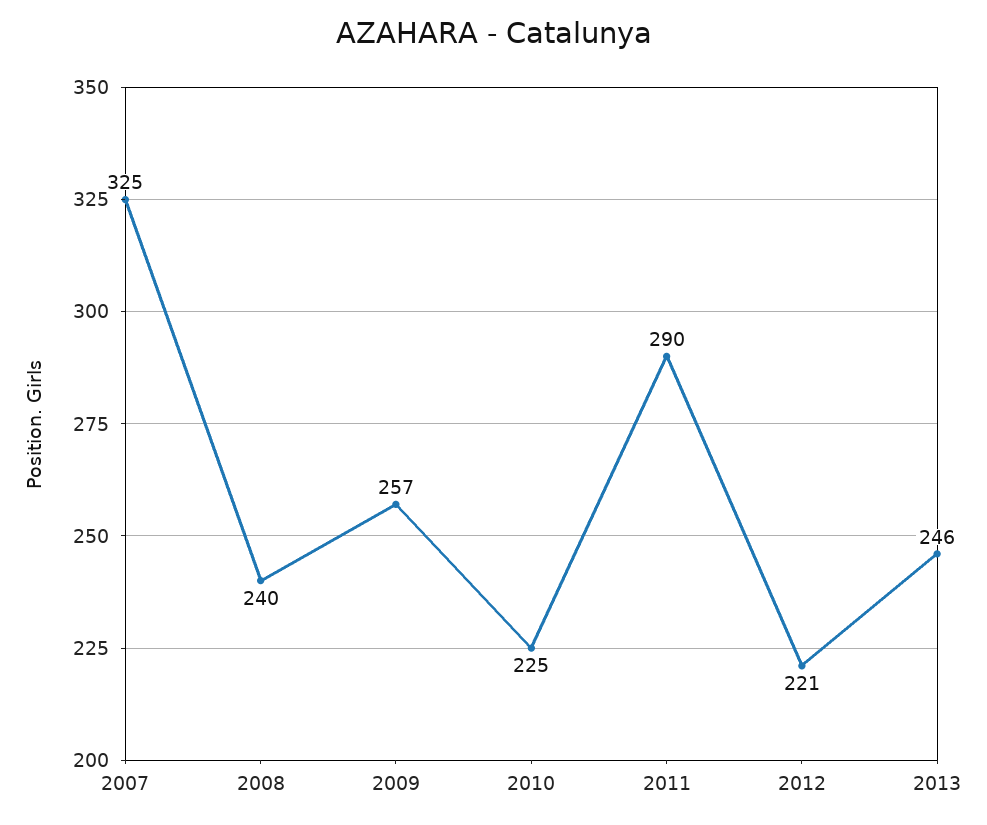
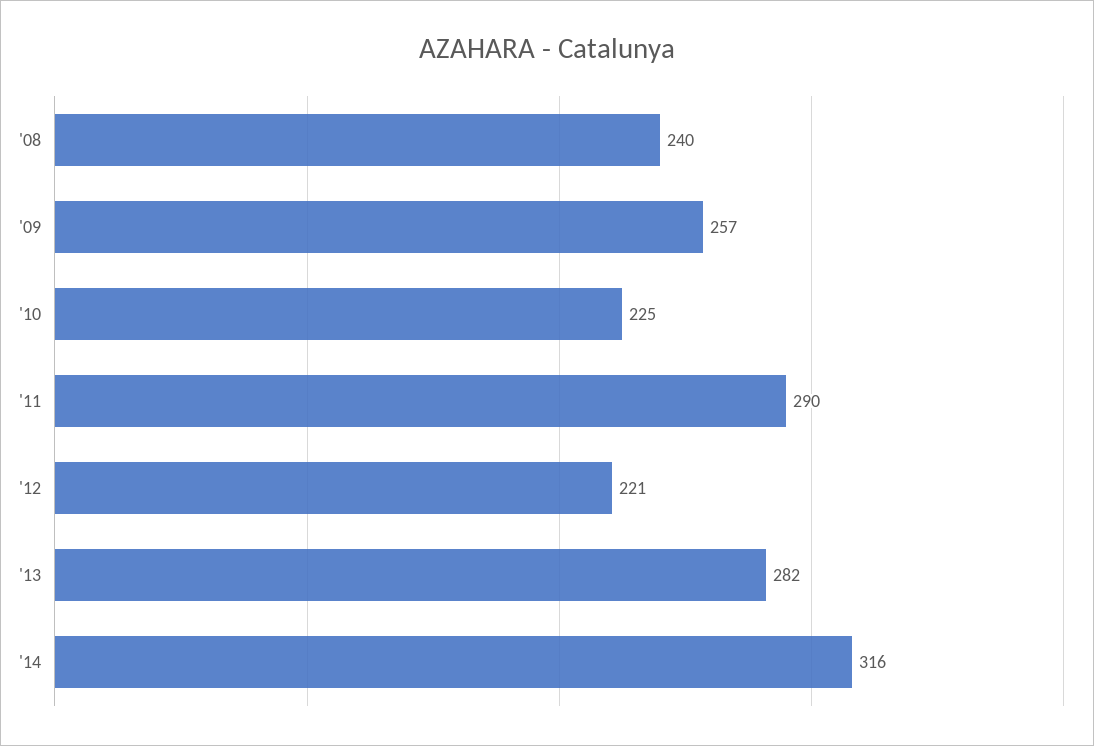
2007: 325 -> none
2013: 246 -> 282
'14: none -> 316

